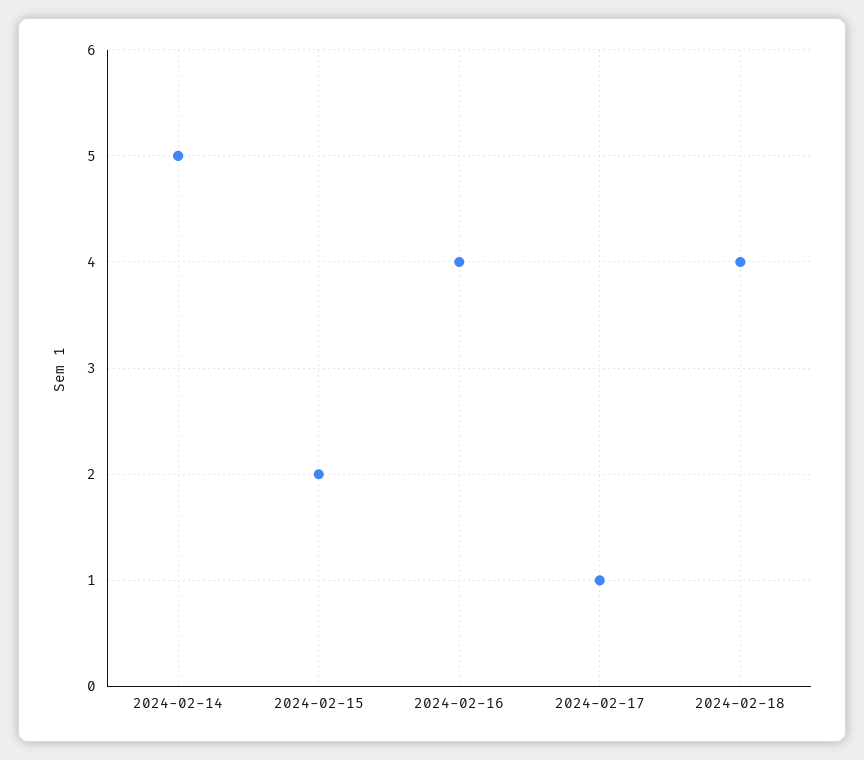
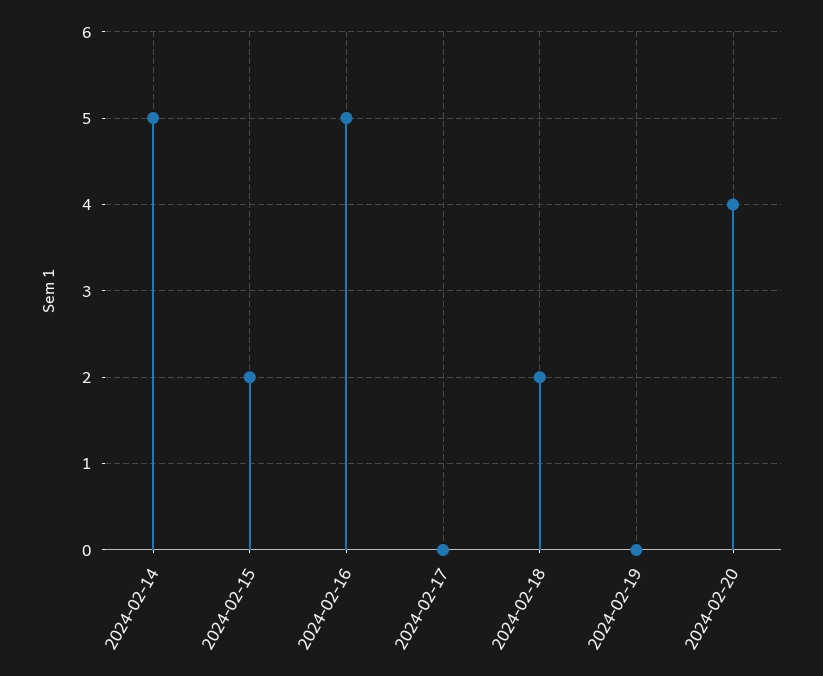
2024-02-16: 4 -> 5
2024-02-17: 1 -> 0
2024-02-18: 4 -> 2
2024-02-19: none -> 0
2024-02-20: none -> 4

